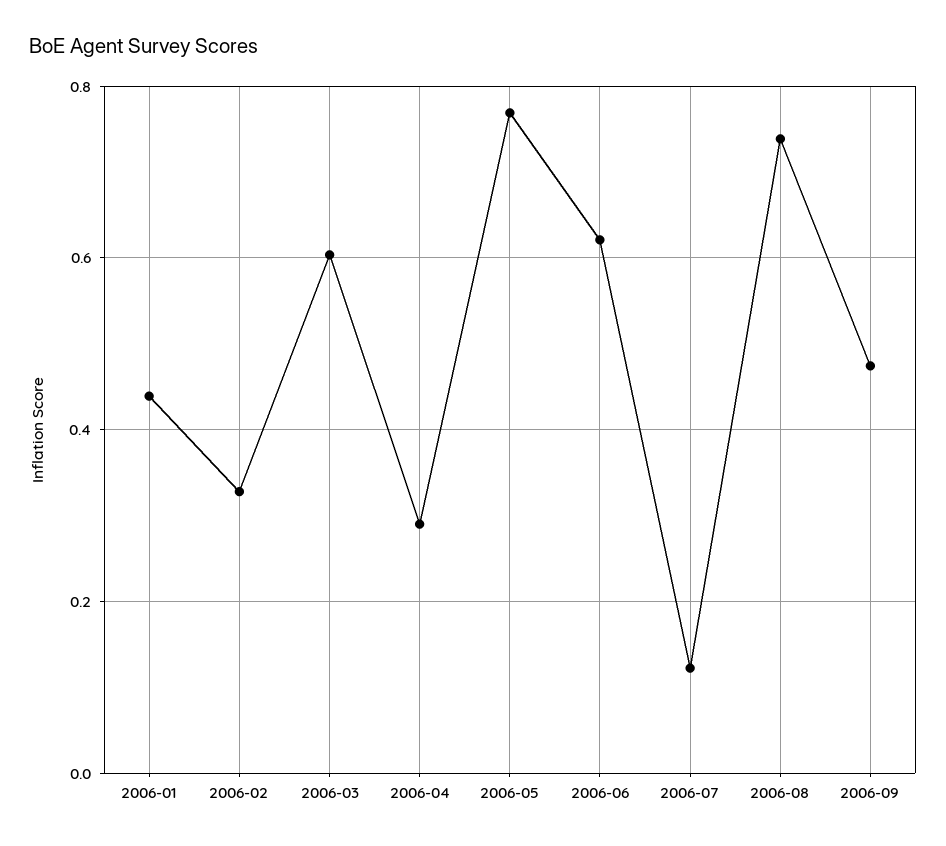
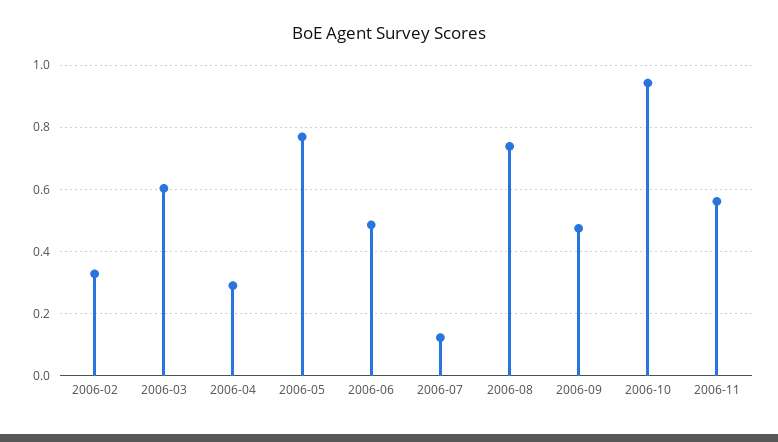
2006-01: 0.44 -> none
2006-06: 0.62 -> 0.48
2006-10: none -> 0.94
2006-11: none -> 0.56

